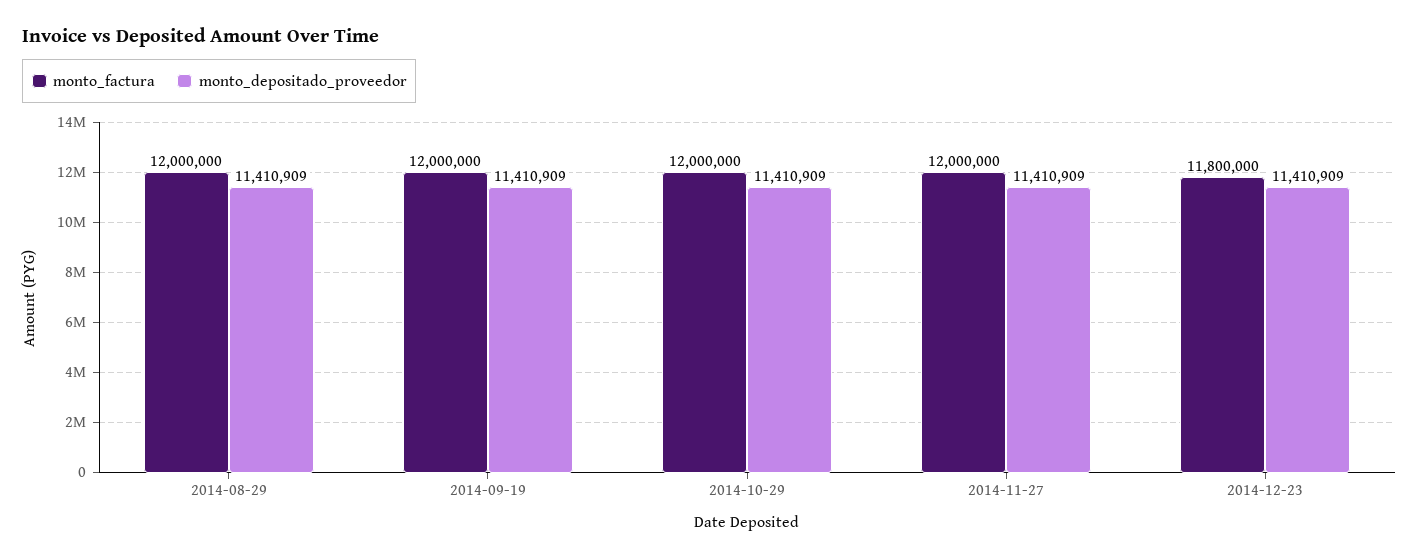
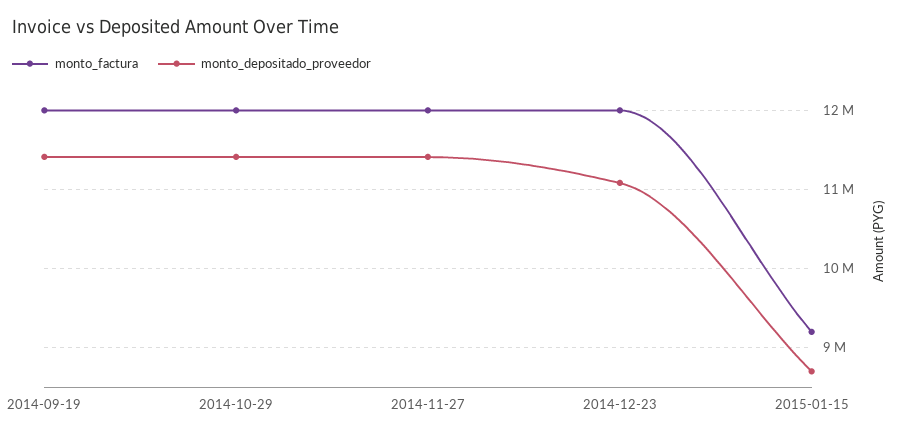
monto_factura, 2014-08-29: 12000000 -> none
monto_depositado_proveedor, 2014-08-29: 11410909 -> none
monto_factura, 2014-12-23: 11800000 -> 12000000
monto_depositado_proveedor, 2014-12-23: 11410909 -> 11100000
monto_factura, 2015-01-15: none -> 9200000
monto_depositado_proveedor, 2015-01-15: none -> 8700000

